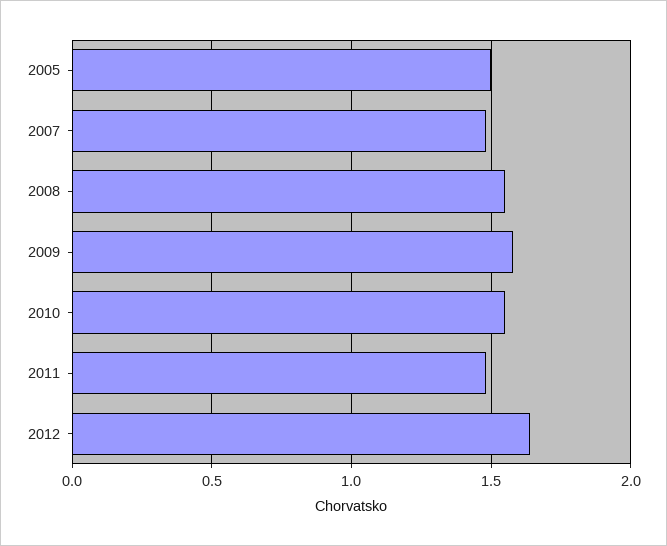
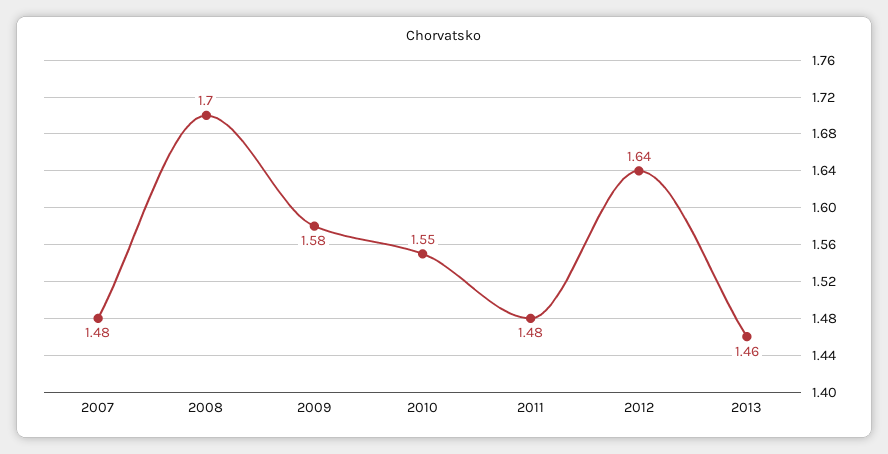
2005: 1.5 -> none
2008: 1.55 -> 1.7
2013: none -> 1.46

